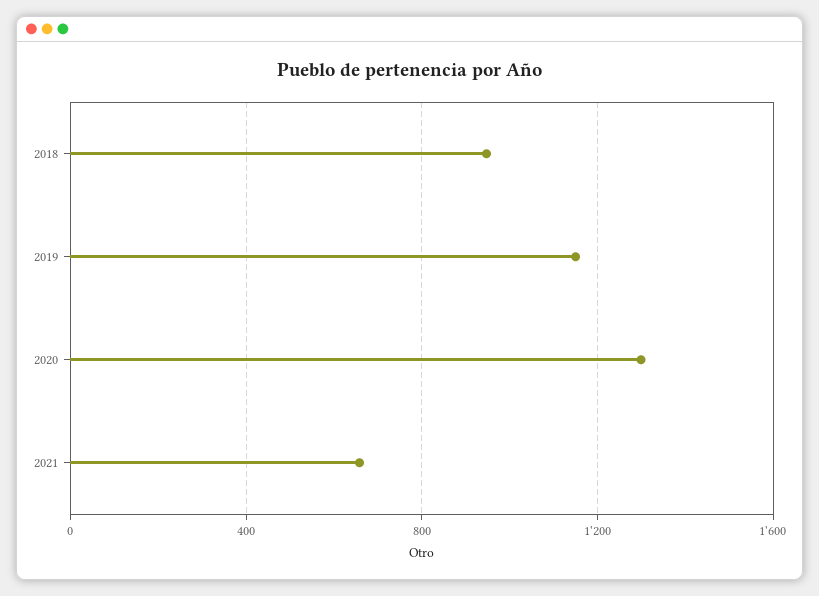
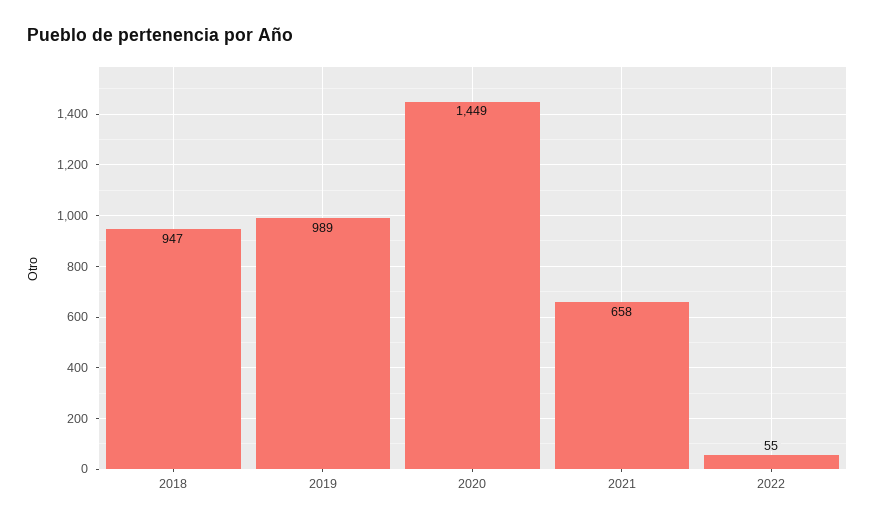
2019: 1150 -> 989
2020: 1300 -> 1449
2022: none -> 55

